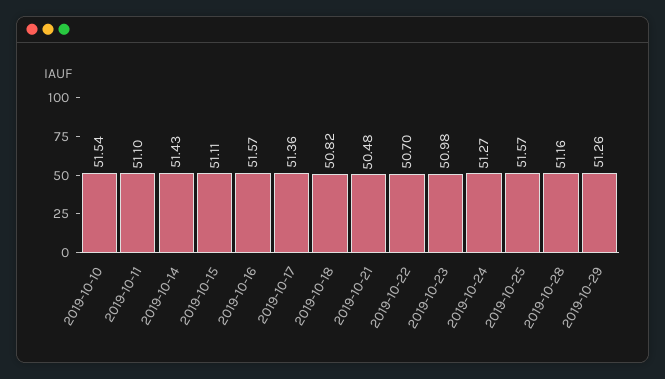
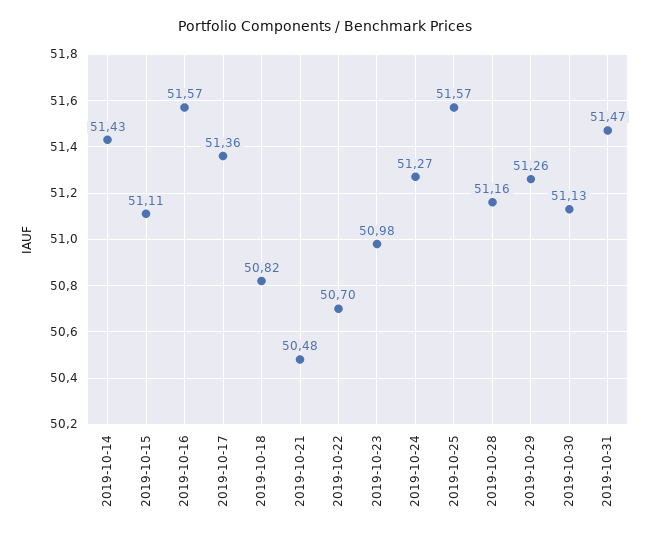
2019-10-10: 51.54 -> none
2019-10-11: 51.1 -> none
2019-10-30: none -> 51.13
2019-10-31: none -> 51.47

